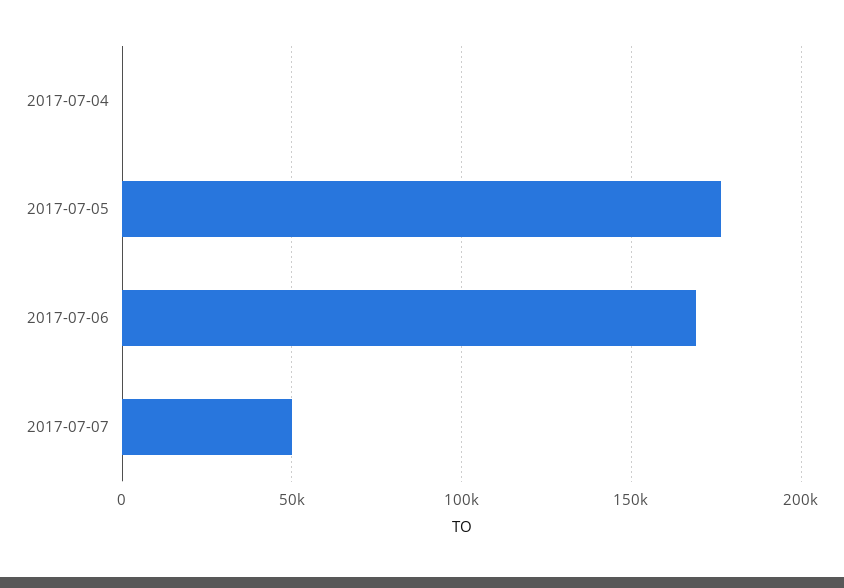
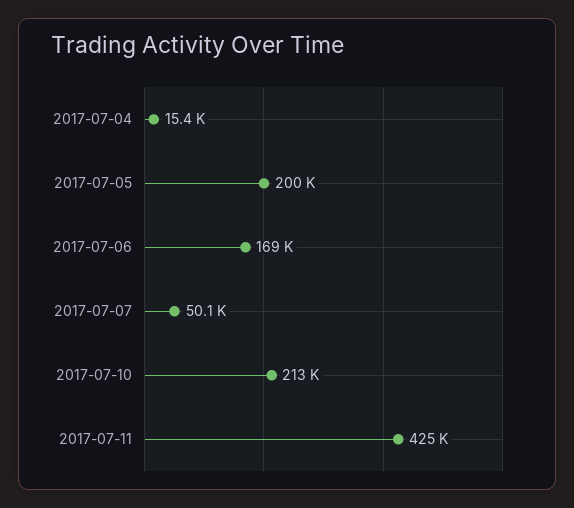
2017-07-04: 0 -> 15400
2017-07-05: 175000 -> 200000
2017-07-10: none -> 213000
2017-07-11: none -> 425000

